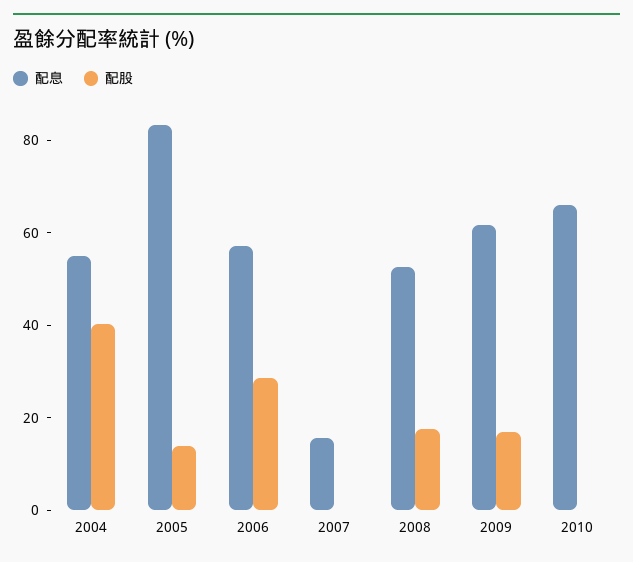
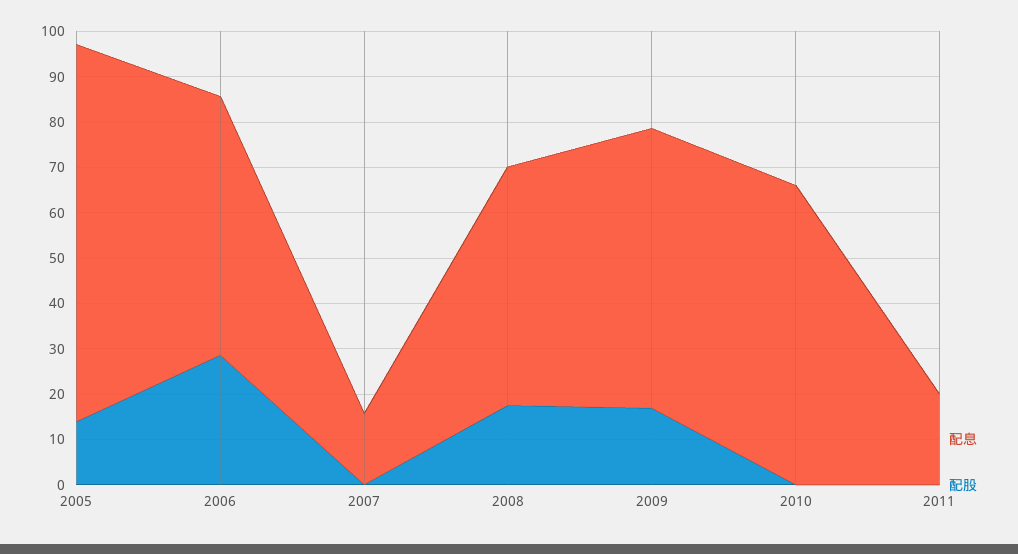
配息, 2004: 55 -> none
配股, 2004: 40 -> none
配息, 2011: none -> 20
配股, 2011: none -> 0

